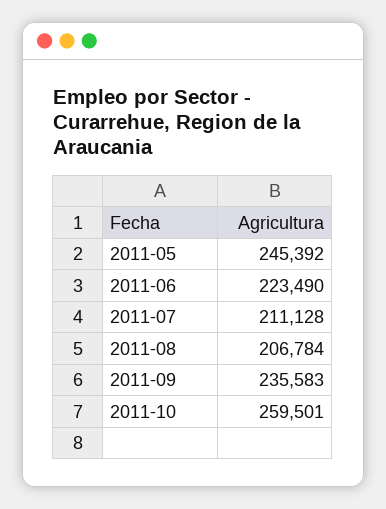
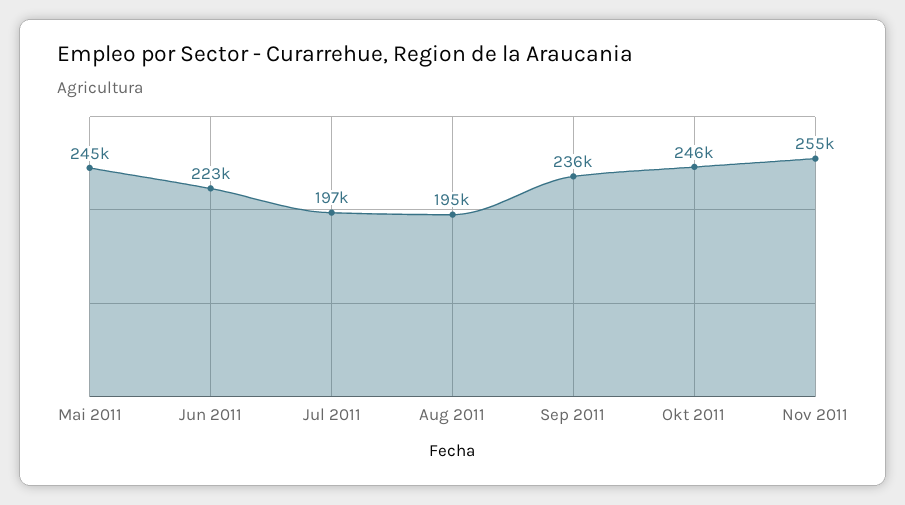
2011-07: 211128 -> 197000
2011-08: 206784 -> 195000
2011-10: 259501 -> 246000
Nov 2011: none -> 255000

